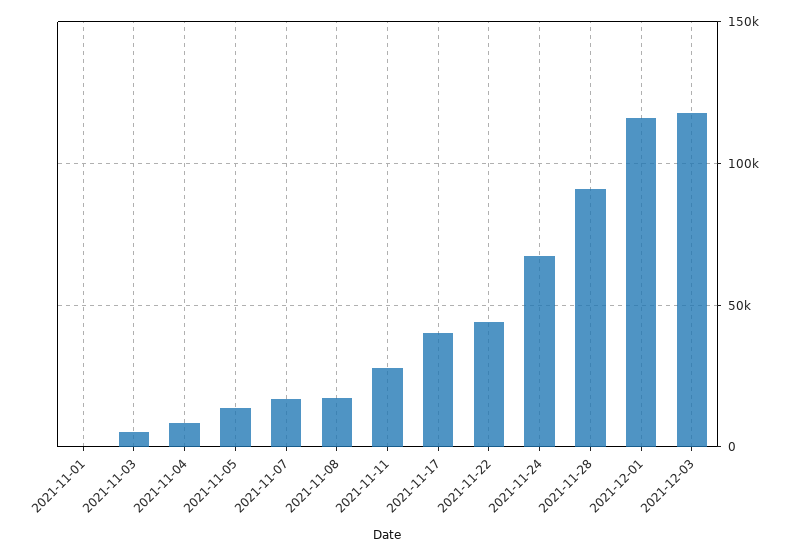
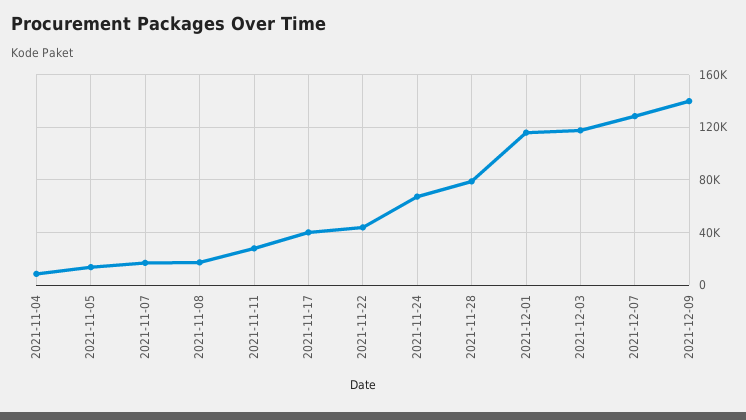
2021-11-01: 0 -> none
2021-11-03: 5000 -> none
2021-11-28: 90000 -> 80000
2021-12-07: none -> 130000
2021-12-09: none -> 140000

